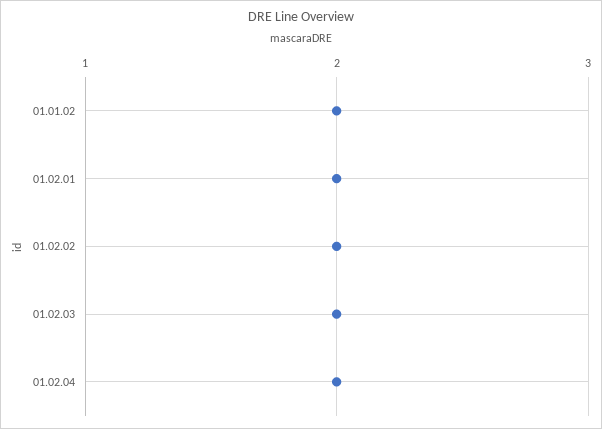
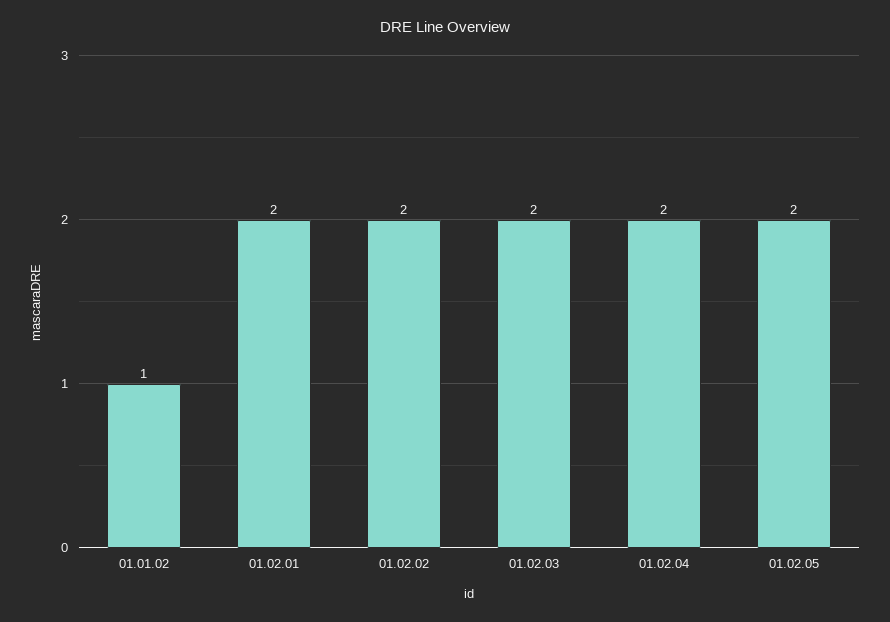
01.01.02: 2 -> 1
01.02.05: none -> 2

